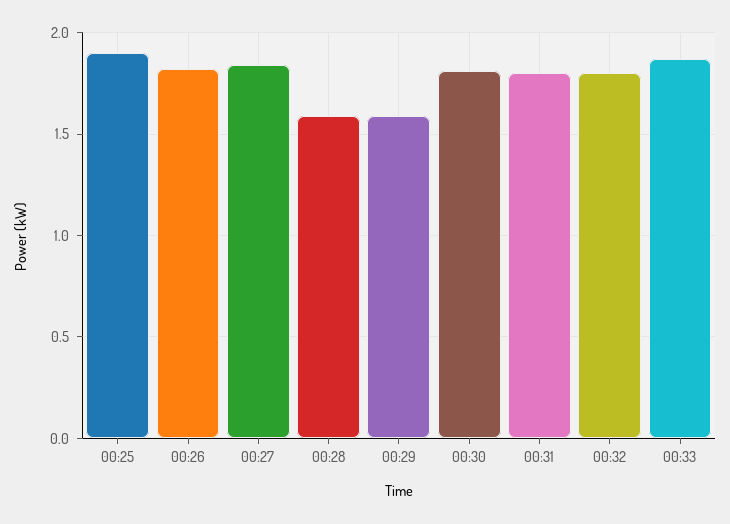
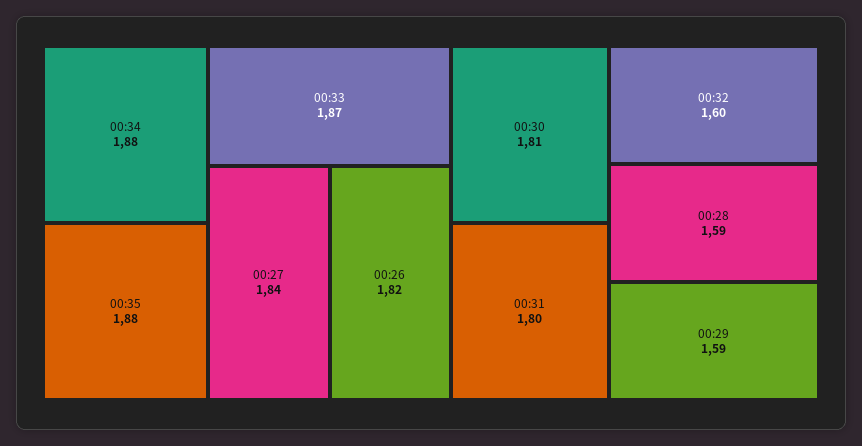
00:25: 1.9 -> none
00:32: 1.8 -> 1.6
00:34: none -> 1.88
00:35: none -> 1.88

